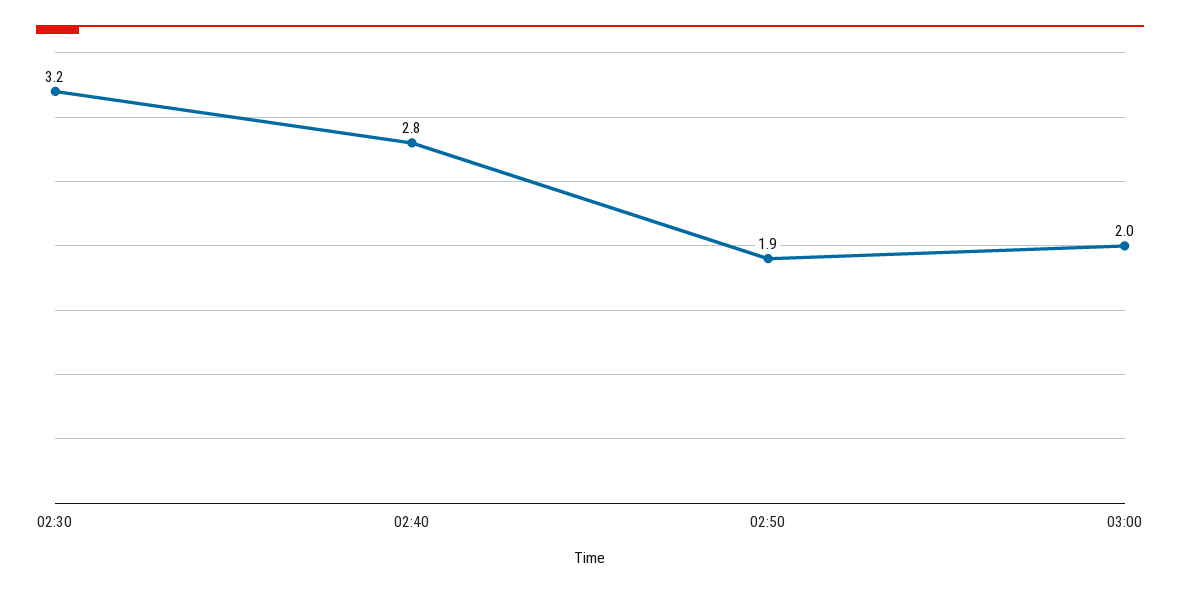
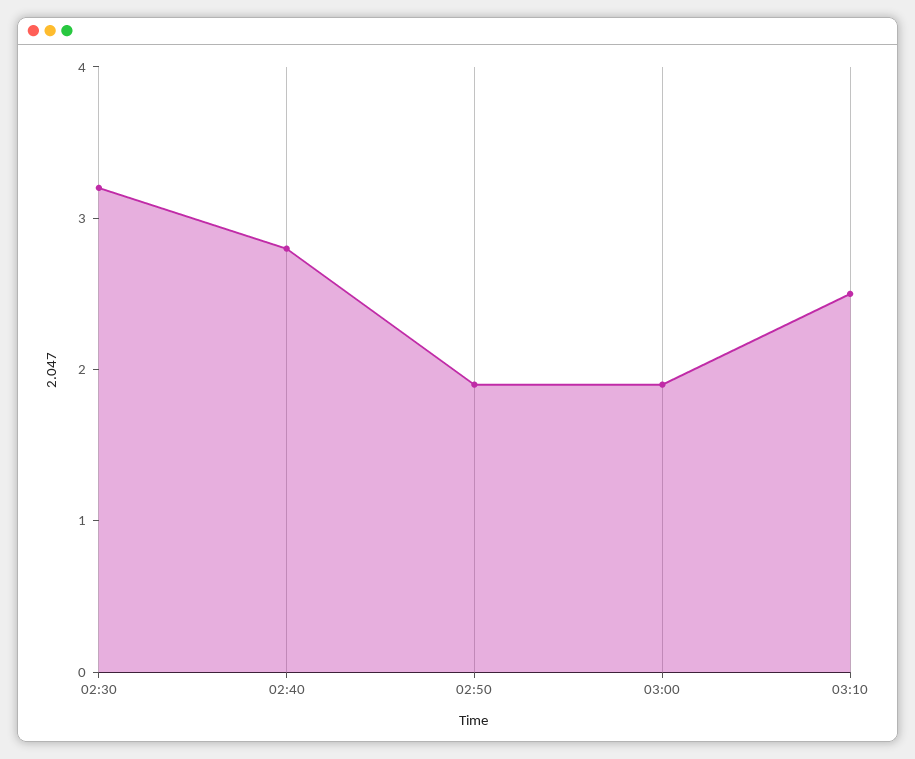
03:00: 2 -> 1.9
03:10: none -> 2.5

